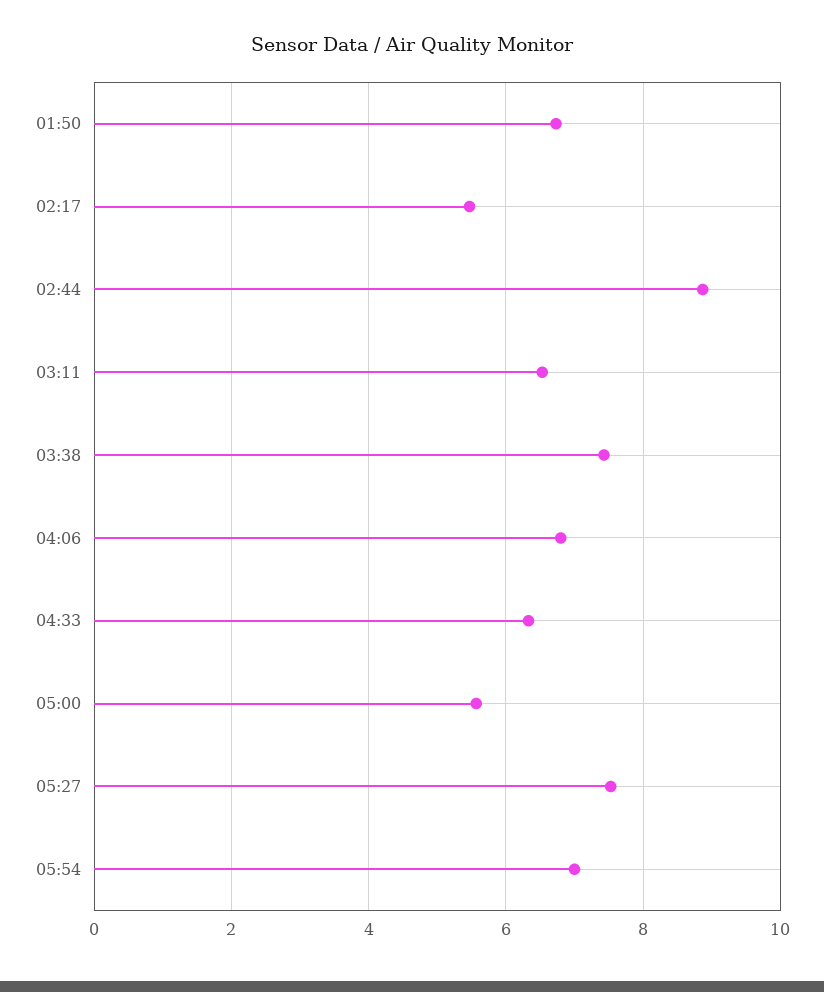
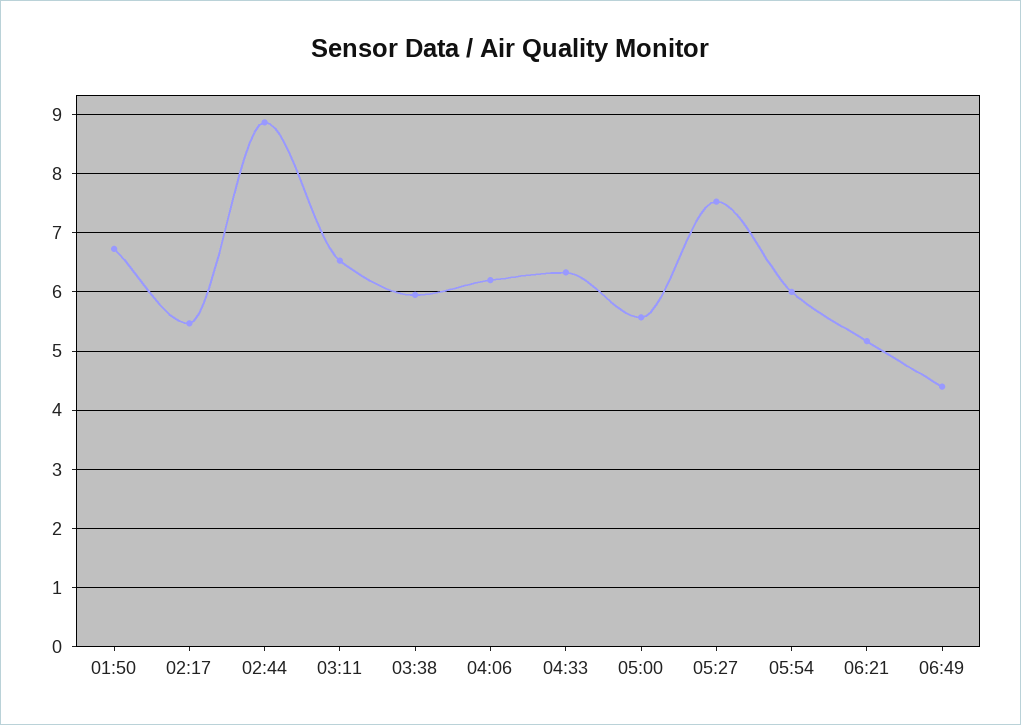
03:38: 7.4 -> 6
04:06: 6.8 -> 6.2
05:54: 7 -> 6
06:21: none -> 5.2
06:49: none -> 4.4

